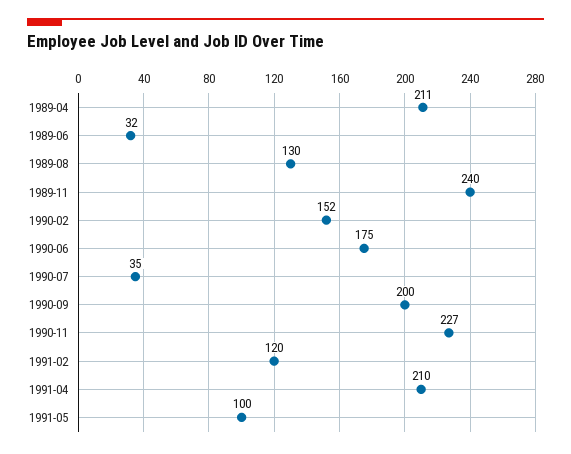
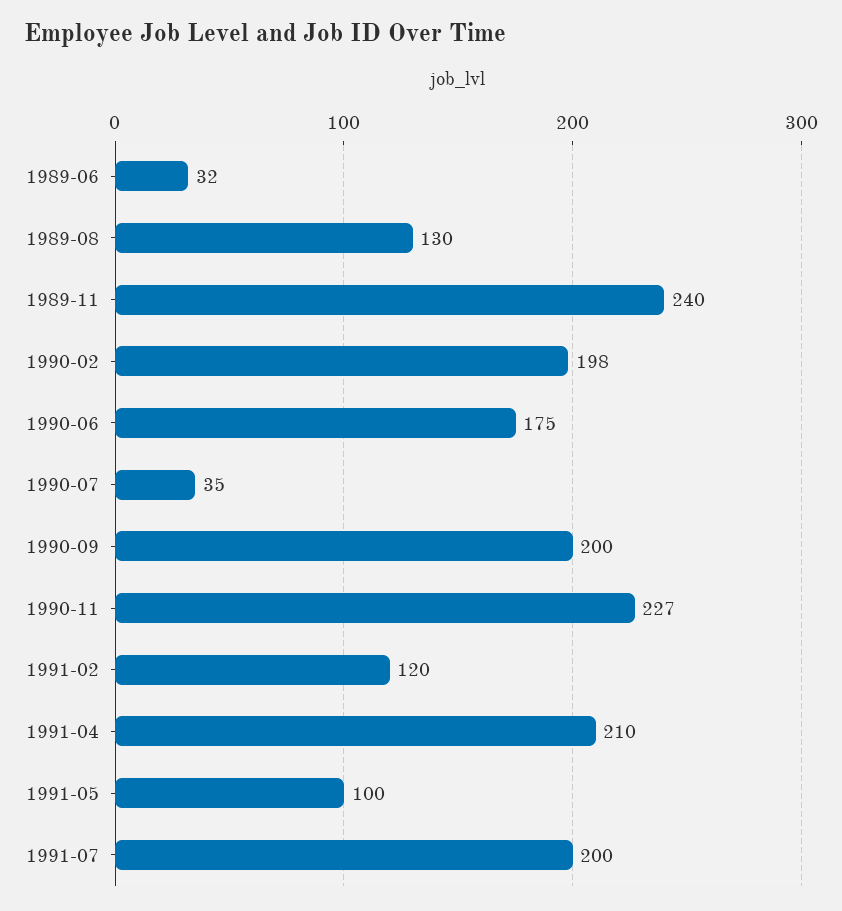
1989-04: 211 -> none
1990-02: 152 -> 198
1991-07: none -> 200

